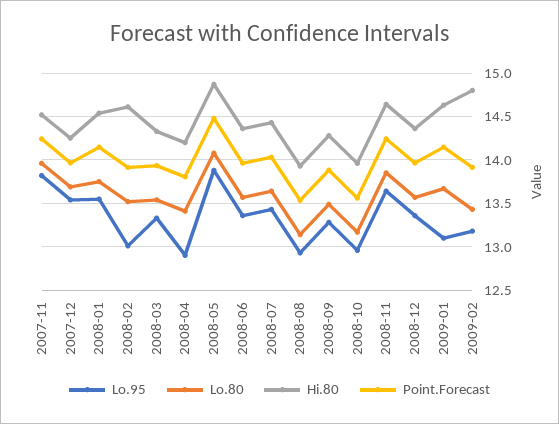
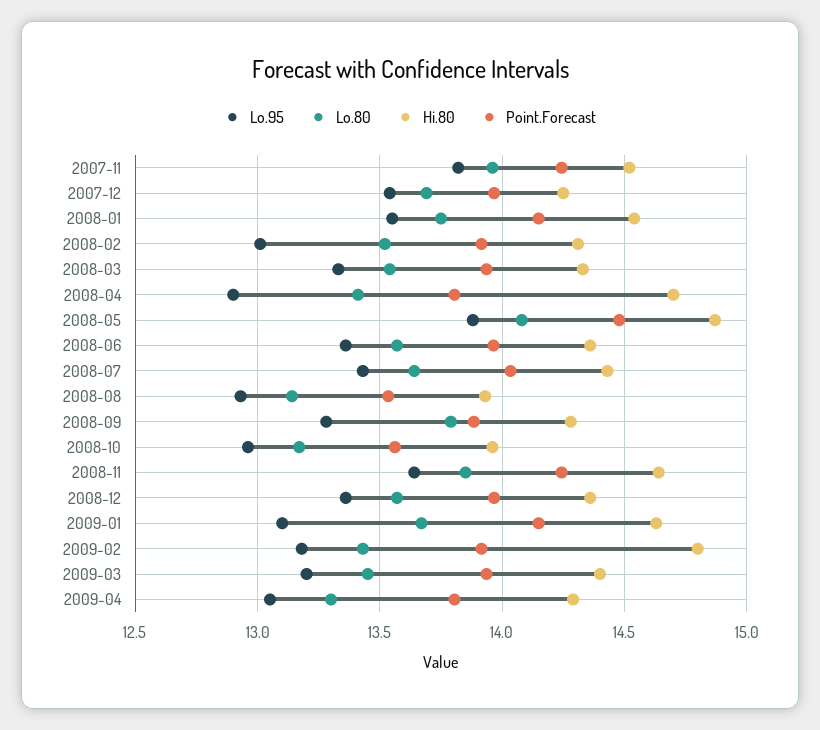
Hi.80, 2008-02: 14.6 -> 14.3
Hi.80, 2008-04: 14.2 -> 14.7
Lo.80, 2008-09: 13.5 -> 13.8
Lo.95, 2009-03: none -> 13.2
Lo.80, 2009-03: none -> 13.45
Hi.80, 2009-03: none -> 14.4
Point.Forecast, 2009-03: none -> 13.95
Lo.95, 2009-04: none -> 13.05
Lo.80, 2009-04: none -> 13.3
Hi.80, 2009-04: none -> 14.3
Point.Forecast, 2009-04: none -> 13.8

